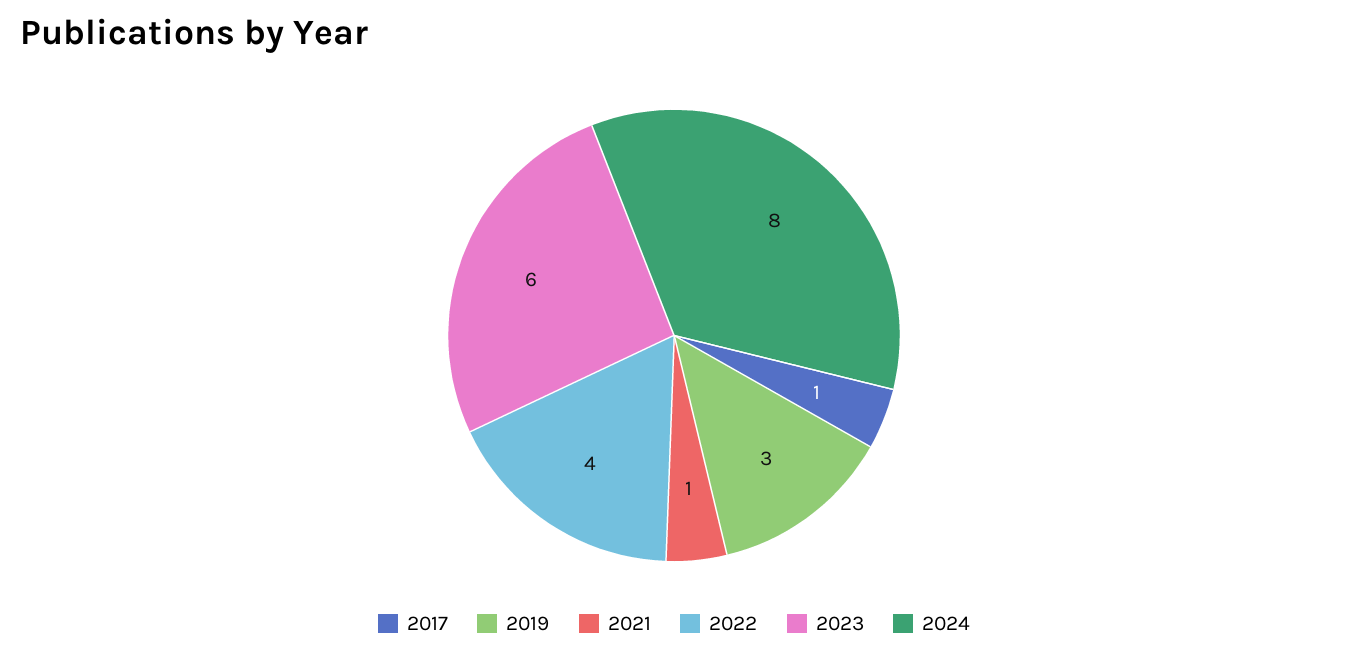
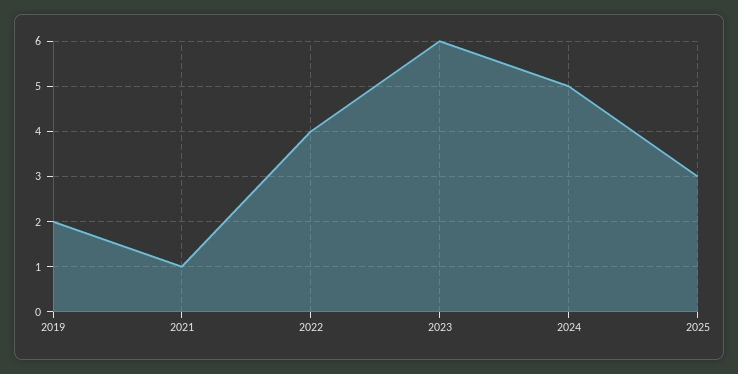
2017: 1 -> none
2019: 3 -> 2
2024: 8 -> 5
2025: none -> 3

